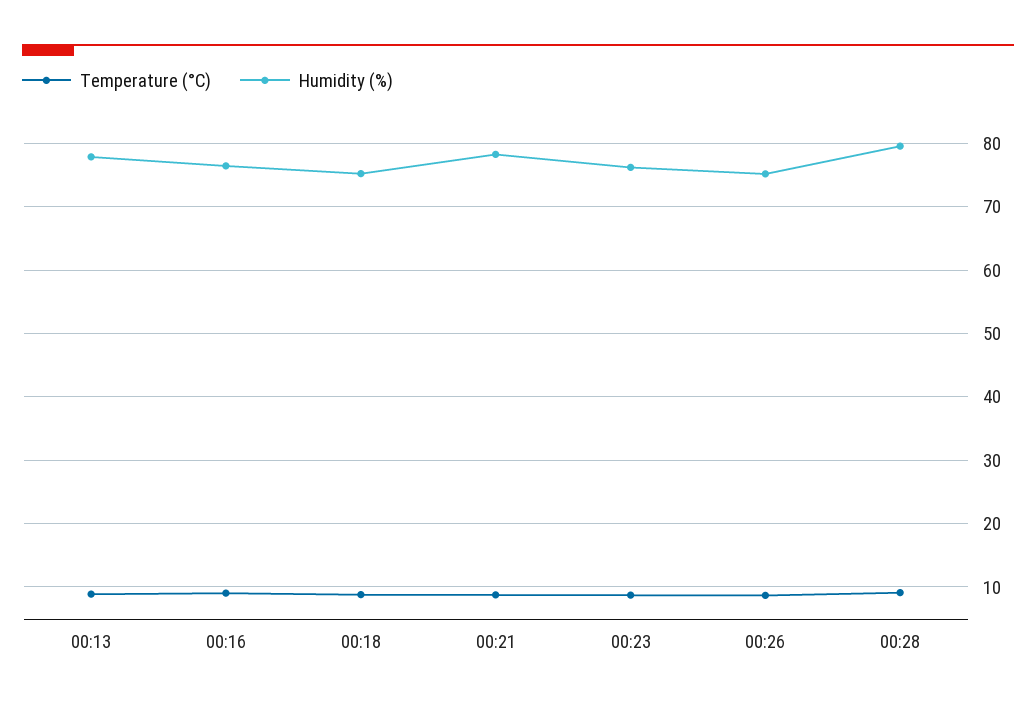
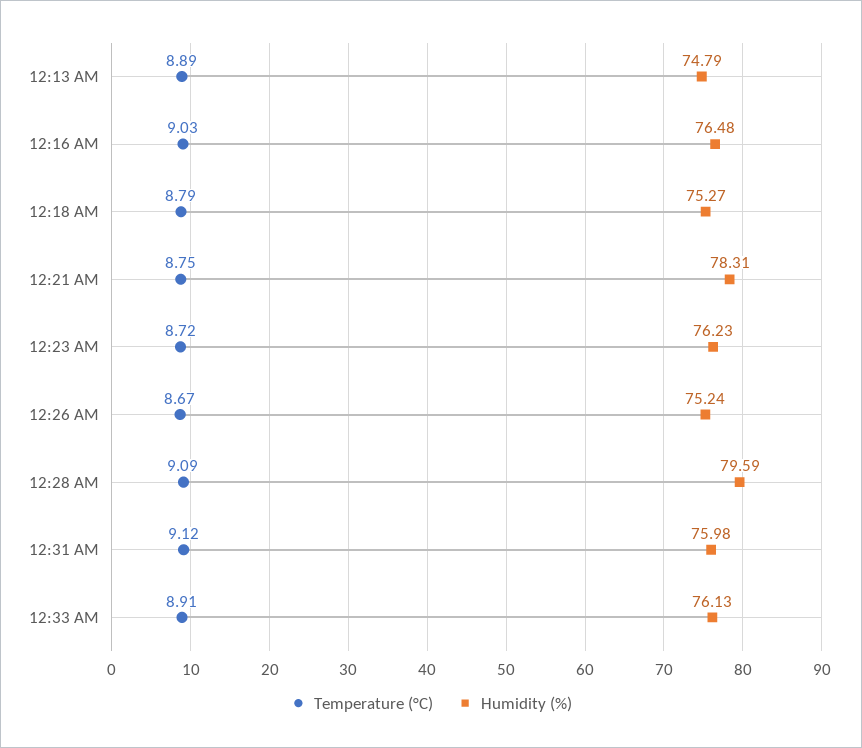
Humidity (%), 00:13: 78 -> 74.79
Temperature (°C), 12:31 AM: none -> 9.12
Humidity (%), 12:31 AM: none -> 75.98
Temperature (°C), 12:33 AM: none -> 8.91
Humidity (%), 12:33 AM: none -> 76.13

